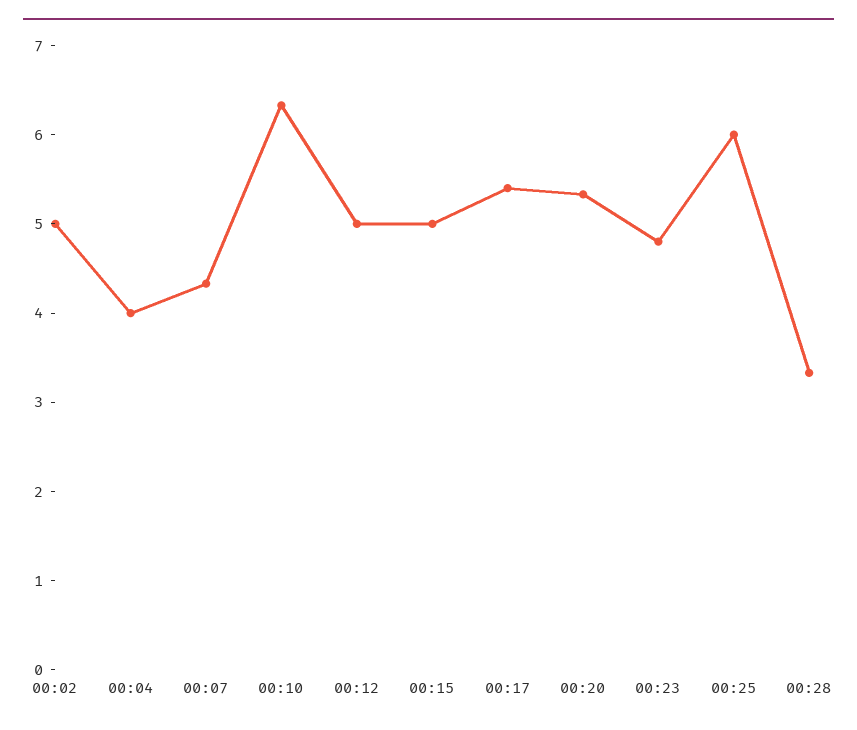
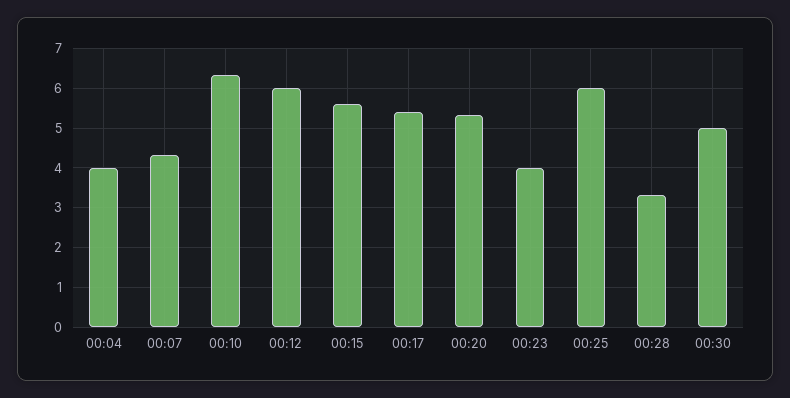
00:02: 5 -> none
00:12: 5 -> 6
00:15: 5 -> 5.6
00:23: 4.8 -> 4
00:30: none -> 5

